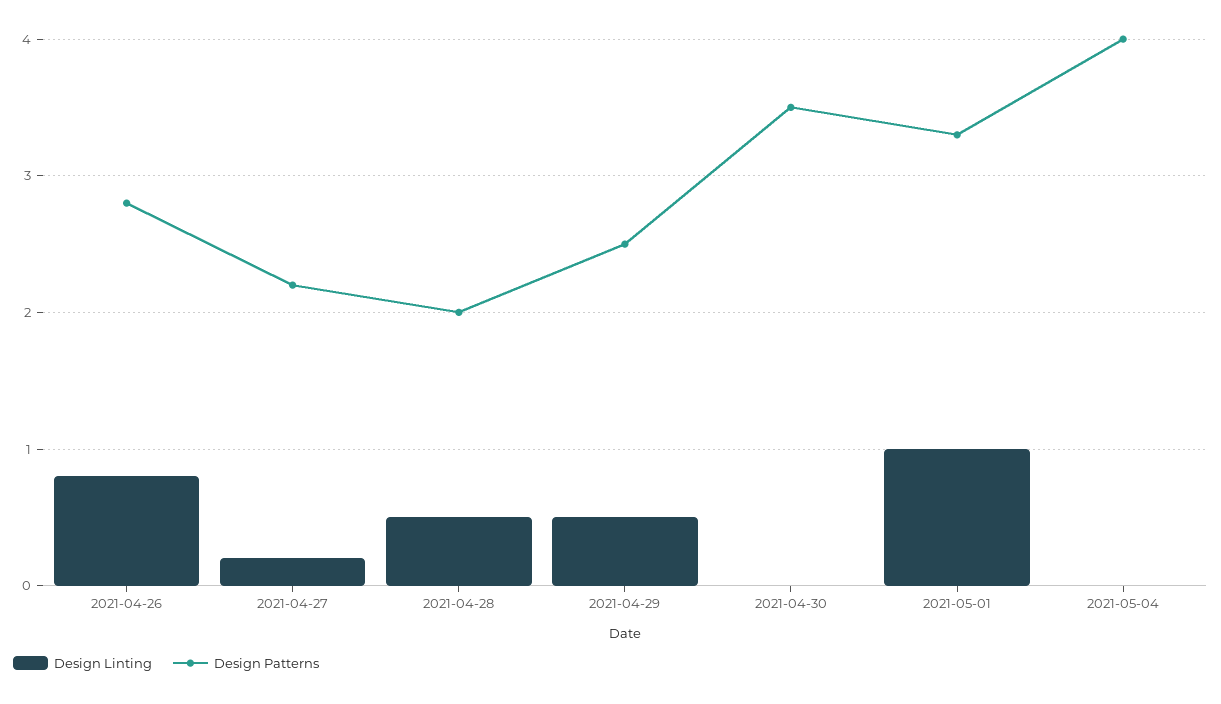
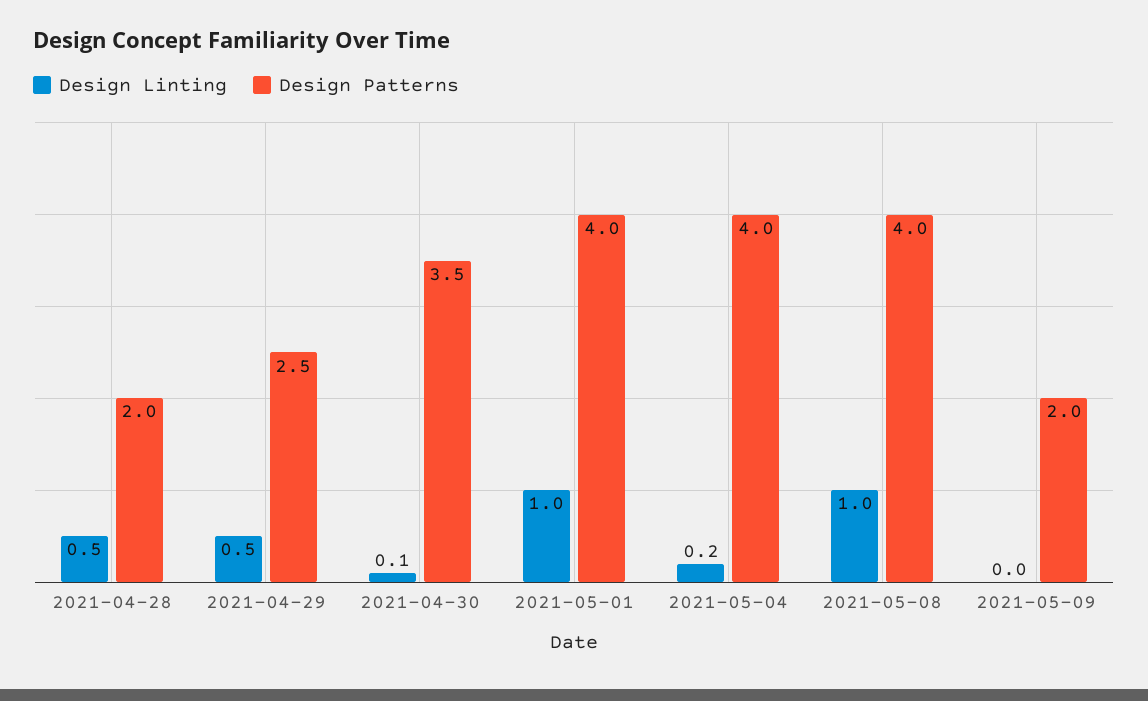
Design Linting, 2021-04-26: 0.8 -> none
Design Patterns, 2021-04-26: 2.8 -> none
Design Linting, 2021-04-27: 0.2 -> none
Design Patterns, 2021-04-27: 2.2 -> none
Design Linting, 2021-04-30: 0 -> 0.1
Design Patterns, 2021-05-01: 3.3 -> 4
Design Linting, 2021-05-04: 0 -> 0.2
Design Linting, 2021-05-08: none -> 1
Design Patterns, 2021-05-08: none -> 4
Design Linting, 2021-05-09: none -> 0
Design Patterns, 2021-05-09: none -> 2

